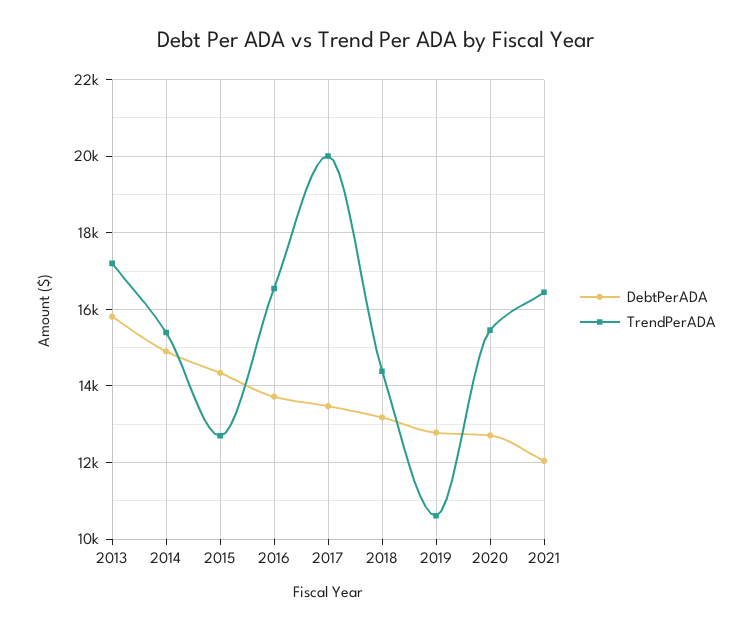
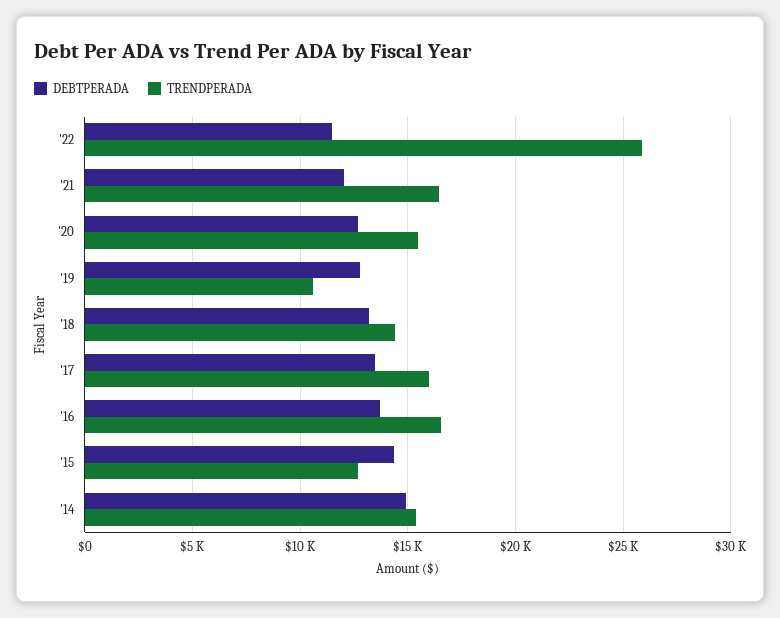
DebtPerADA, 2013: 15800 -> none
TrendPerADA, 2013: 17200 -> none
TrendPerADA, 2017: 20000 -> 16000
DebtPerADA, '22: none -> 11500
TrendPerADA, '22: none -> 26000

